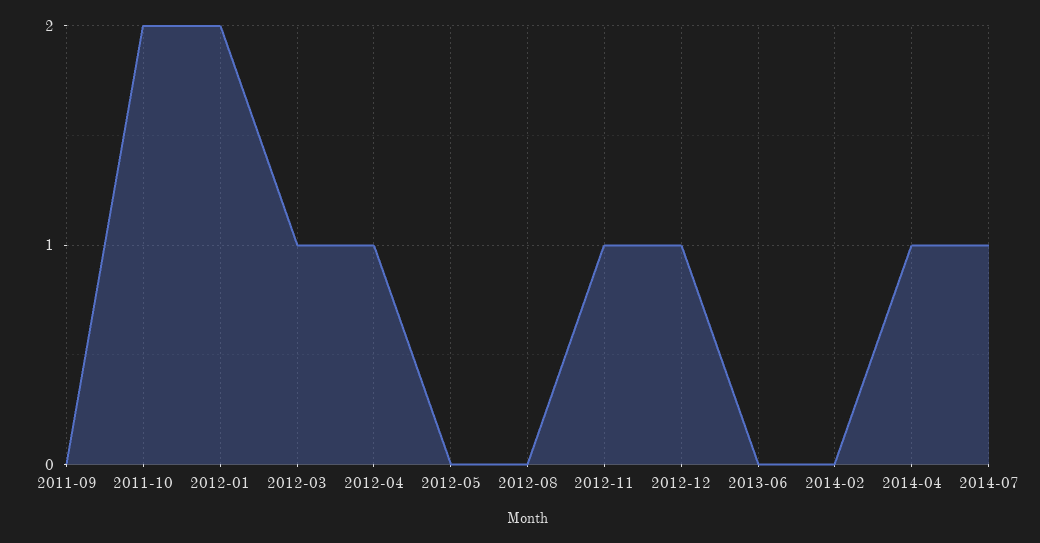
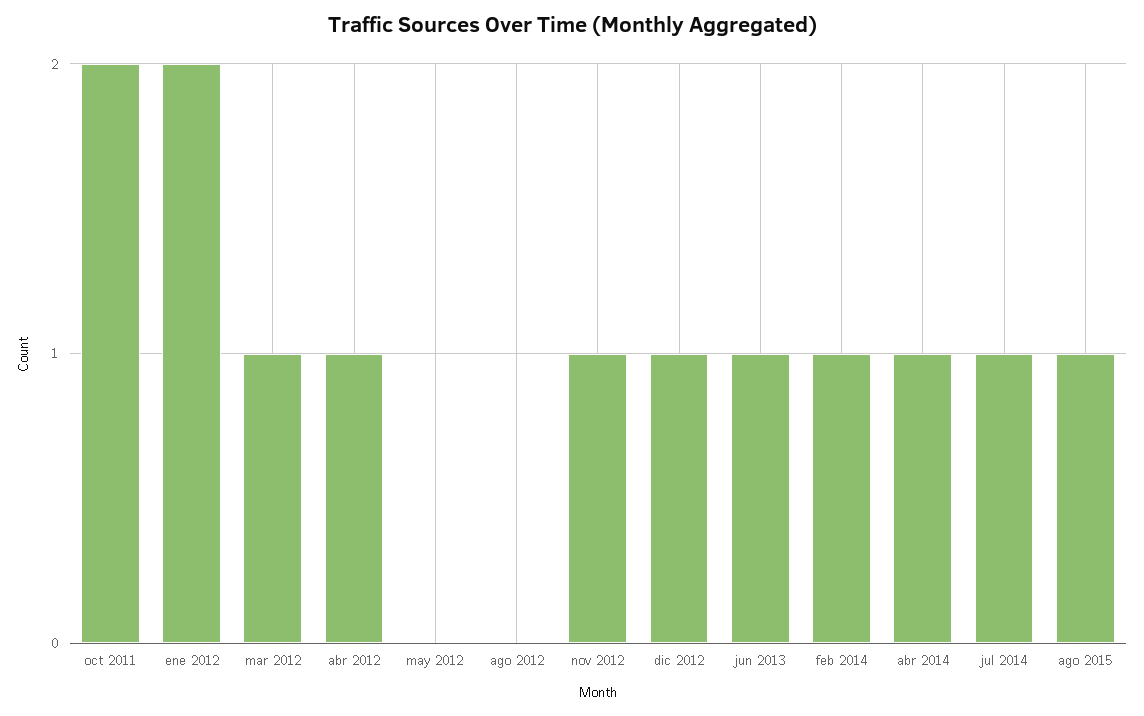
2011-09: 0 -> none
2013-06: 0 -> 1
2014-02: 0 -> 1
ago 2015: none -> 1

